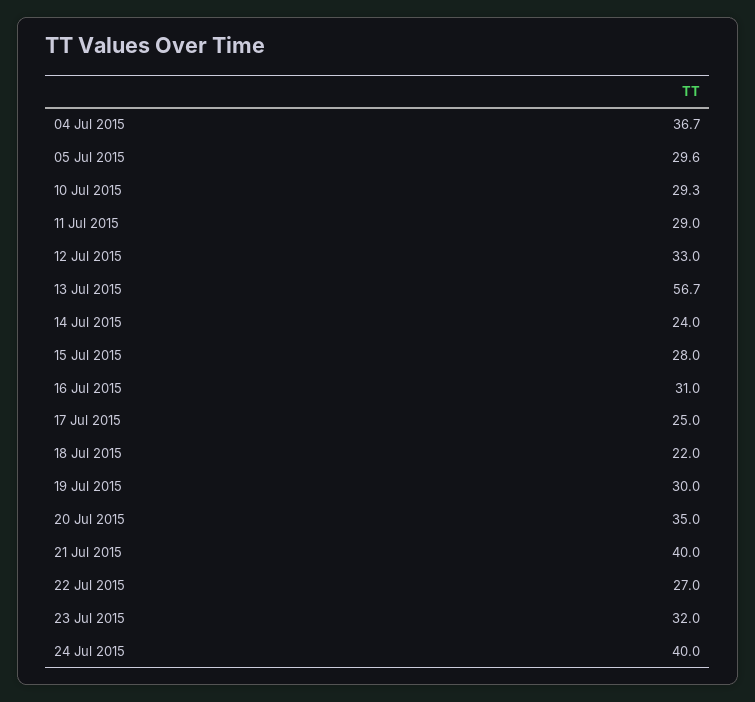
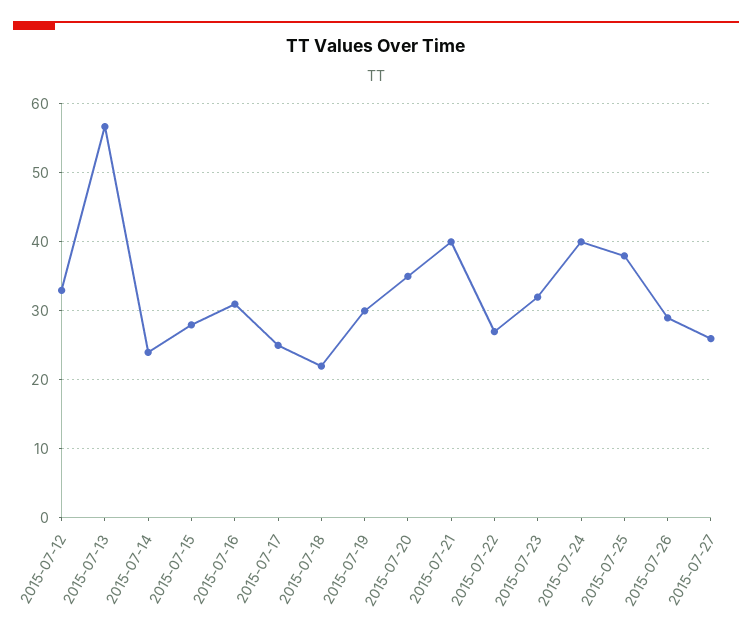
04 Jul 2015: 36.7 -> none
05 Jul 2015: 29.6 -> none
10 Jul 2015: 29.3 -> none
11 Jul 2015: 29 -> none
2015-07-25: none -> 38
2015-07-26: none -> 29
2015-07-27: none -> 26

